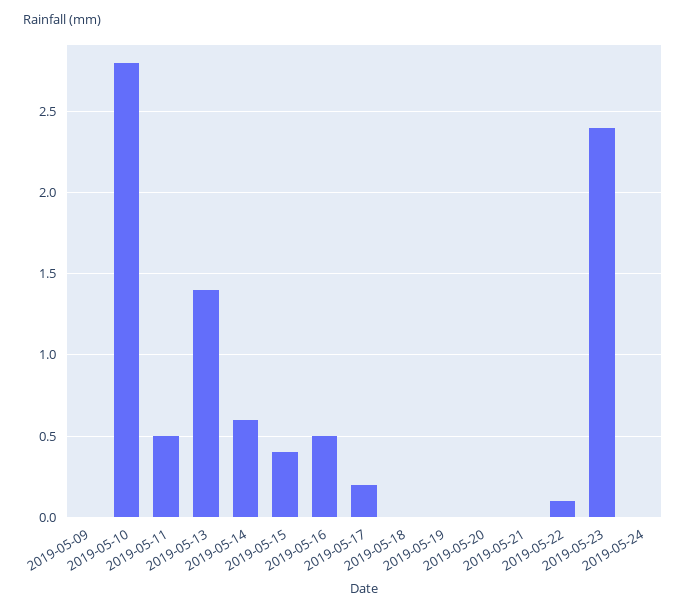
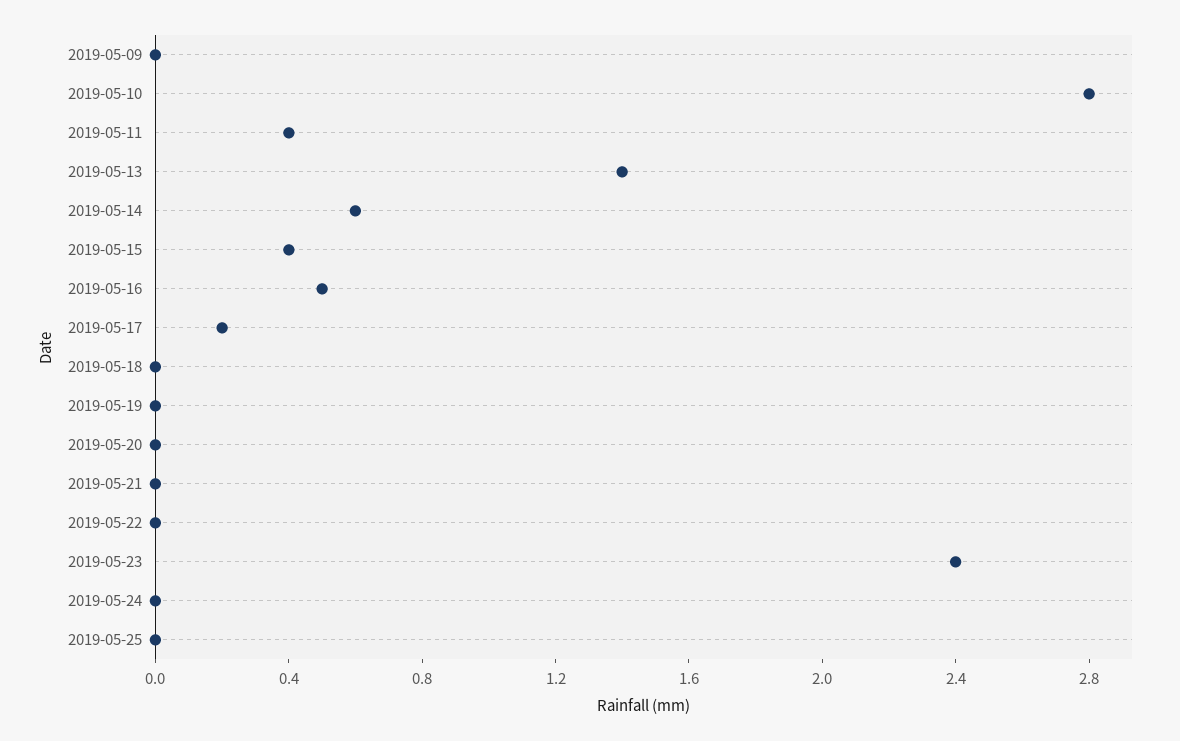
2019-05-11: 0.5 -> 0.4
2019-05-22: 0.1 -> 0
2019-05-25: none -> 0

